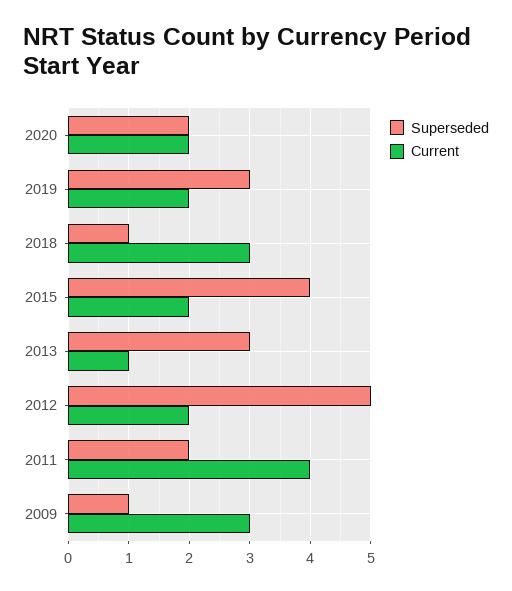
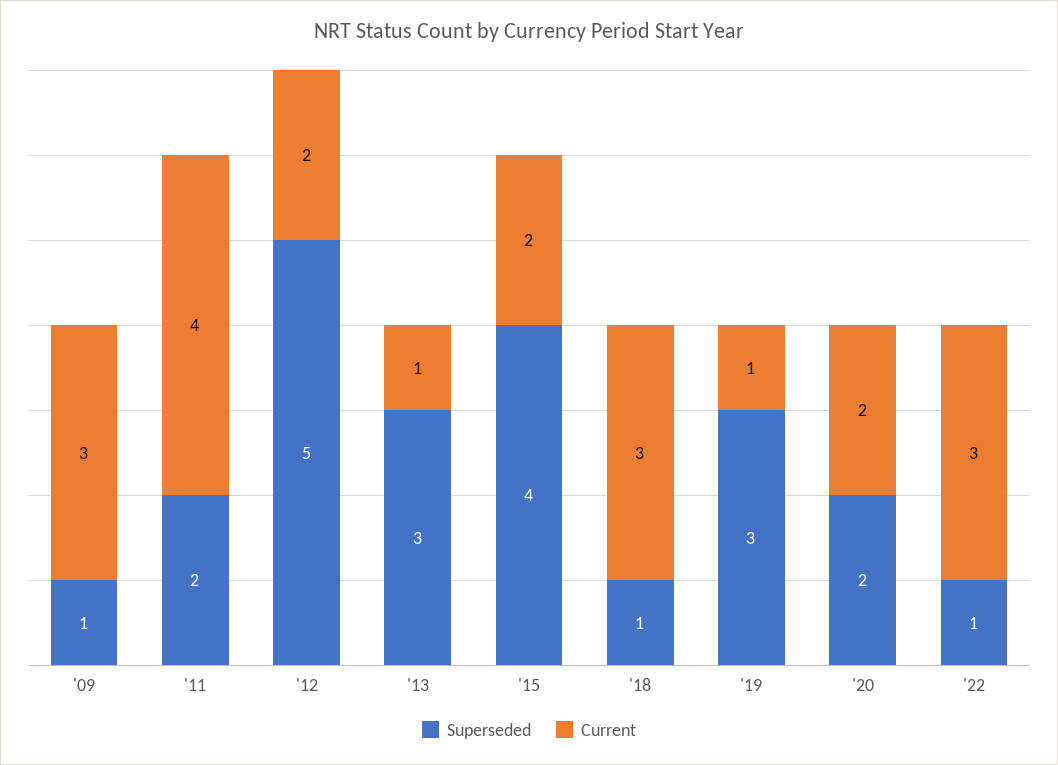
Current, 2019: 2 -> 1
Superseded, '22: none -> 1
Current, '22: none -> 3

